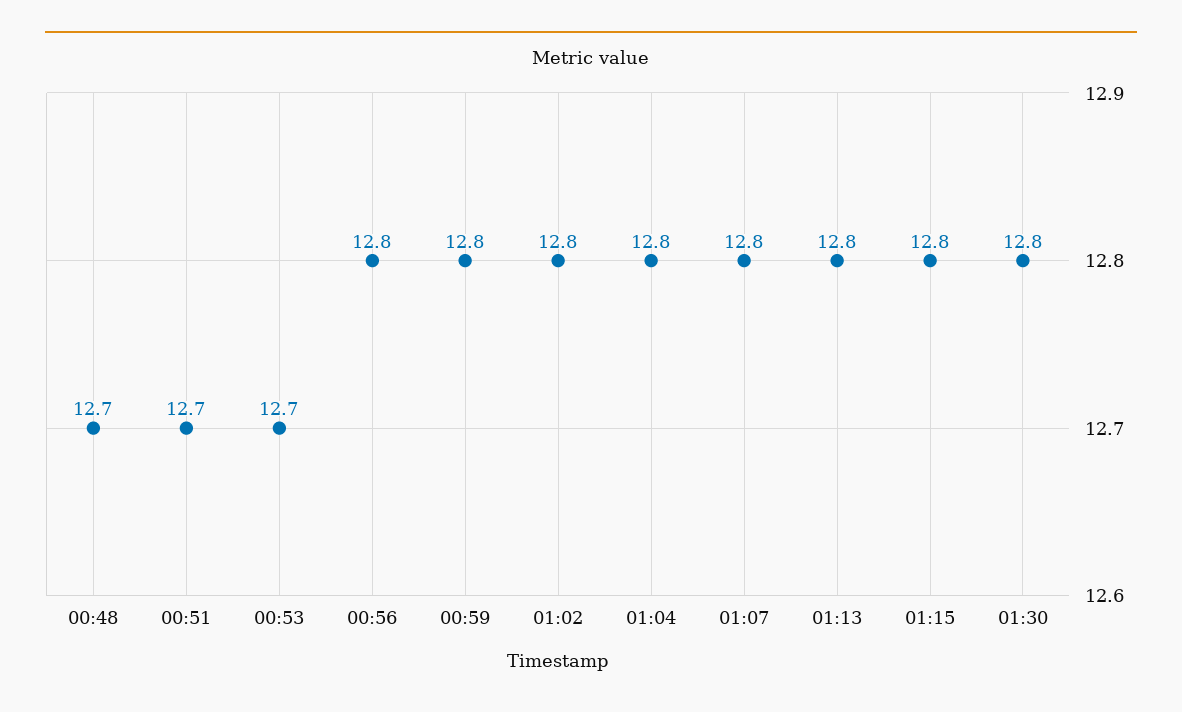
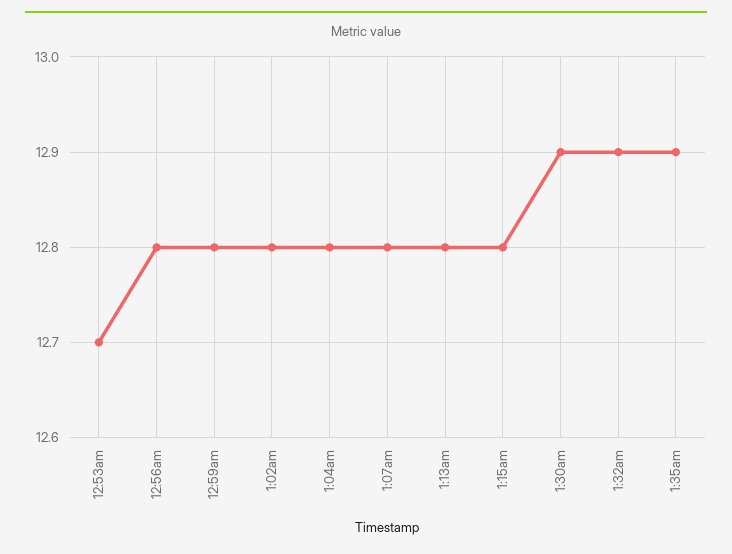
00:48: 12.7 -> none
00:51: 12.7 -> none
01:30: 12.8 -> 12.9
1:32am: none -> 12.9
1:35am: none -> 12.9

